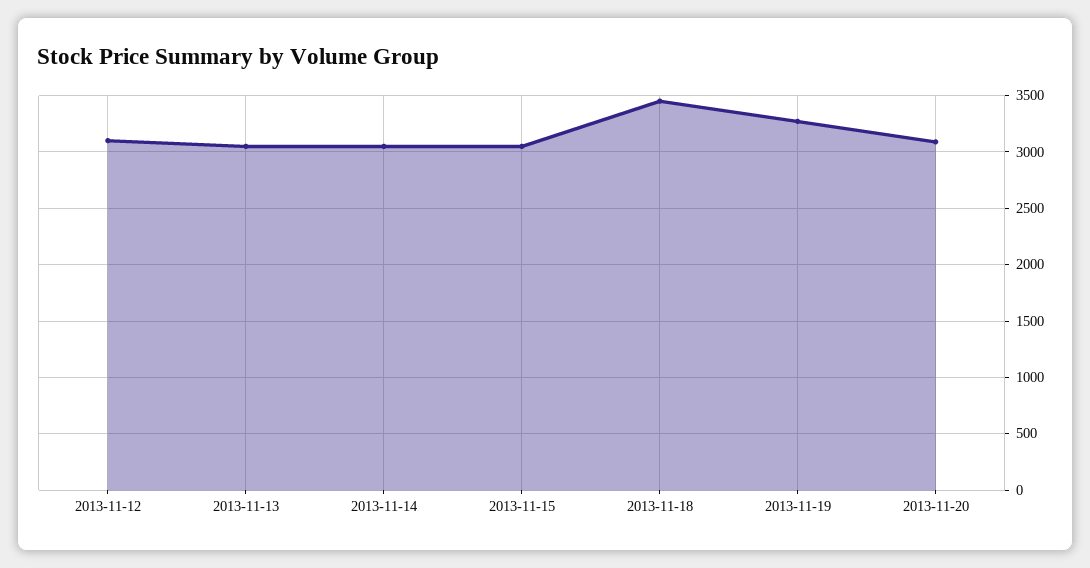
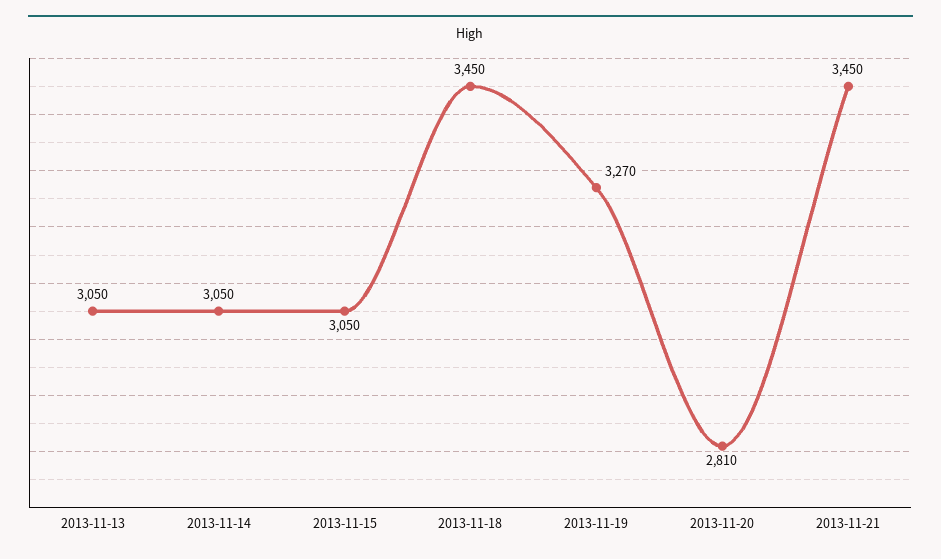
2013-11-12: 3100 -> none
2013-11-20: 3100 -> 2810
2013-11-21: none -> 3450

